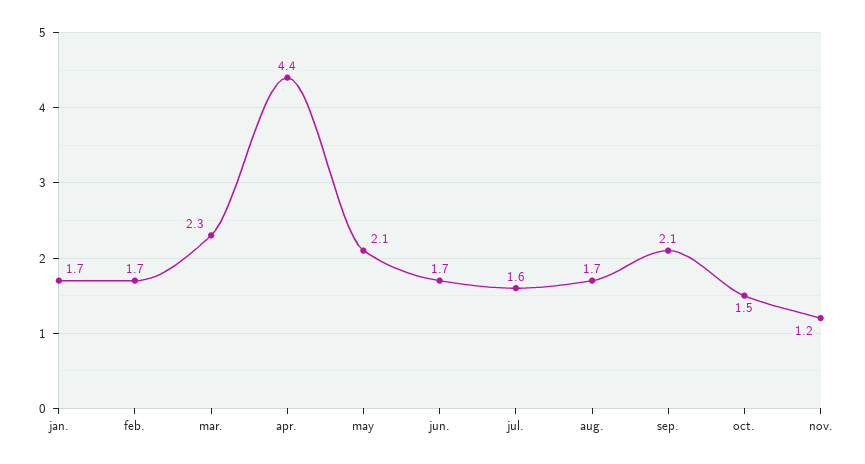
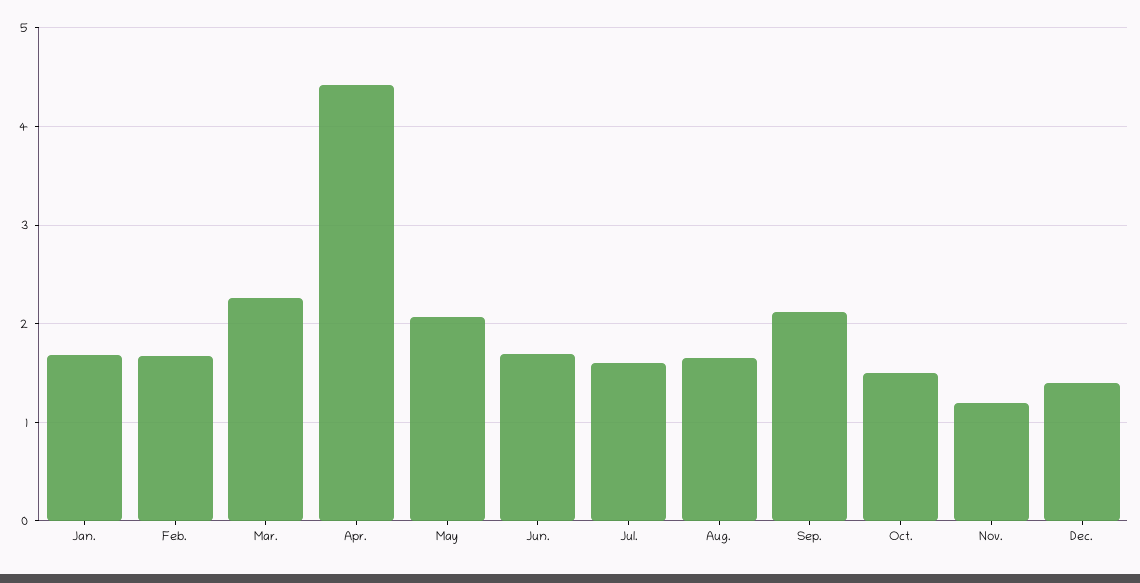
Dec.: none -> 1.4

